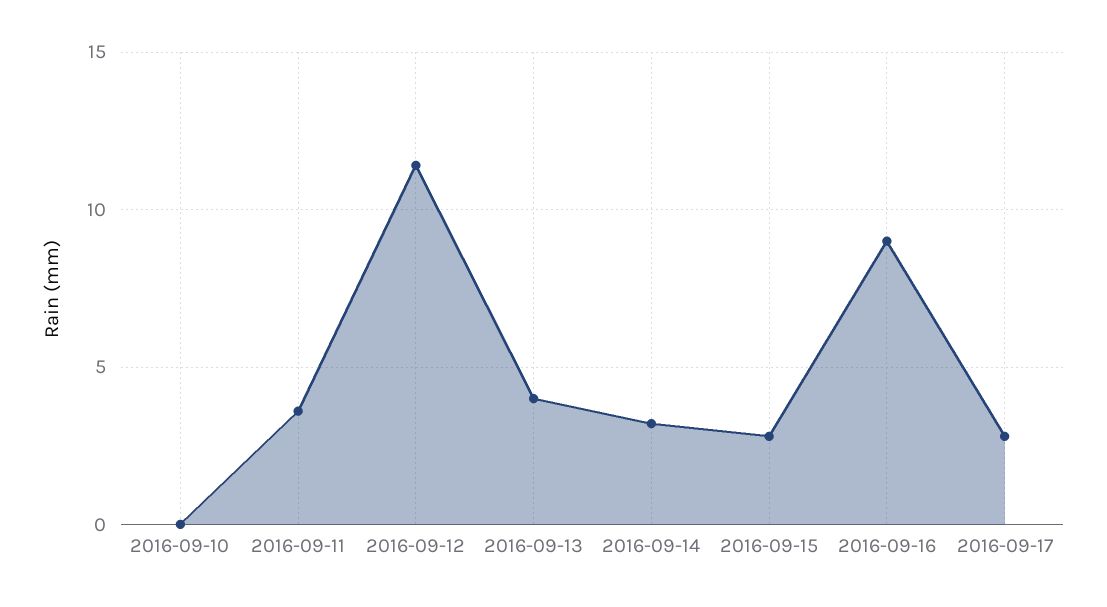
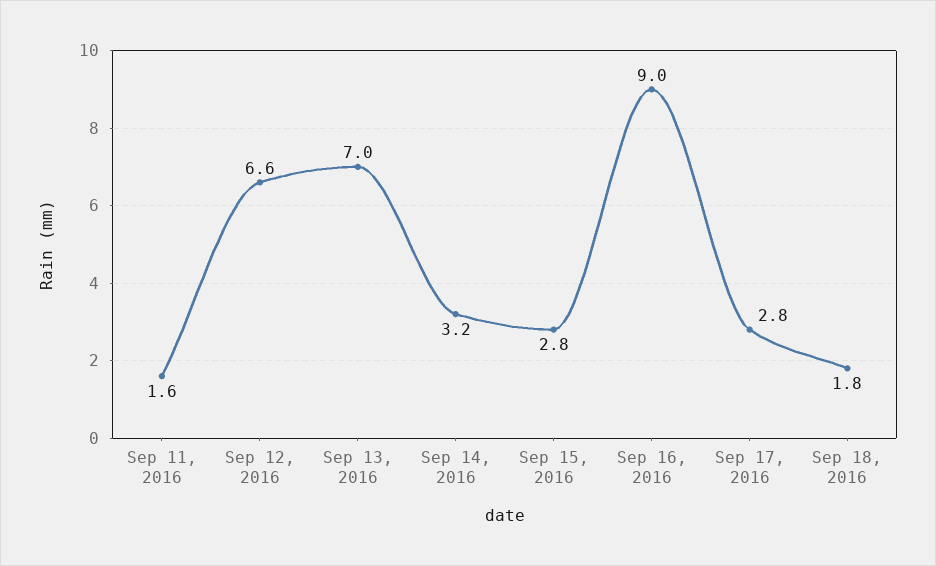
2016-09-10: 0 -> none
2016-09-11: 3.5 -> 1.6
2016-09-12: 11.5 -> 6.6
2016-09-13: 4 -> 7
Sep 18, 2016: none -> 1.8

